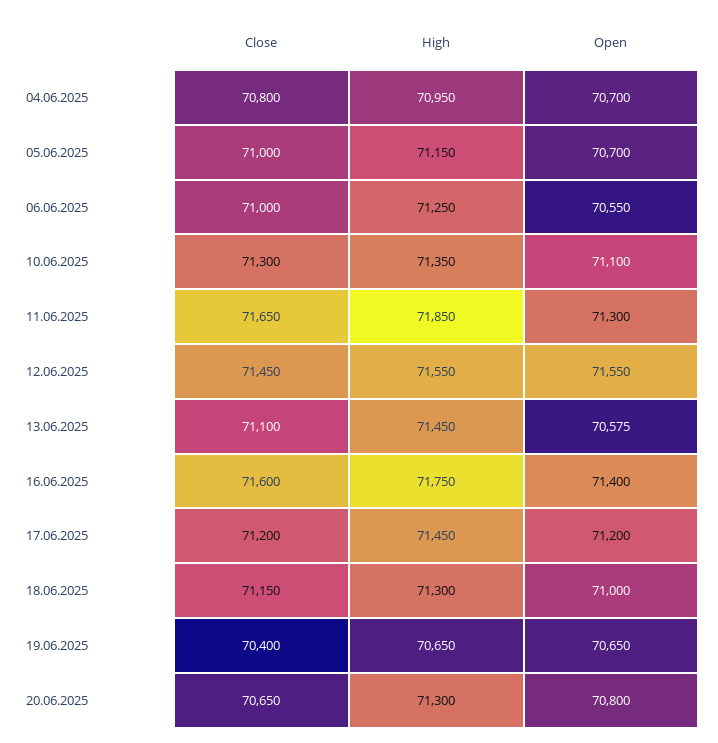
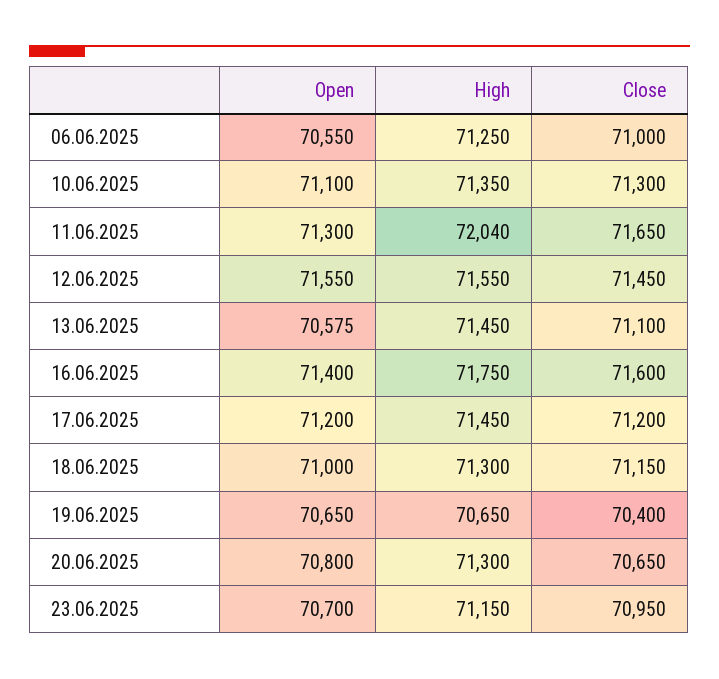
Close, 04.06.2025: 70800 -> none
High, 04.06.2025: 70950 -> none
Open, 04.06.2025: 70700 -> none
Close, 05.06.2025: 71000 -> none
High, 05.06.2025: 71150 -> none
Open, 05.06.2025: 70700 -> none
High, 11.06.2025: 71850 -> 72040
Open, 23.06.2025: none -> 70700
High, 23.06.2025: none -> 71150
Close, 23.06.2025: none -> 70950

